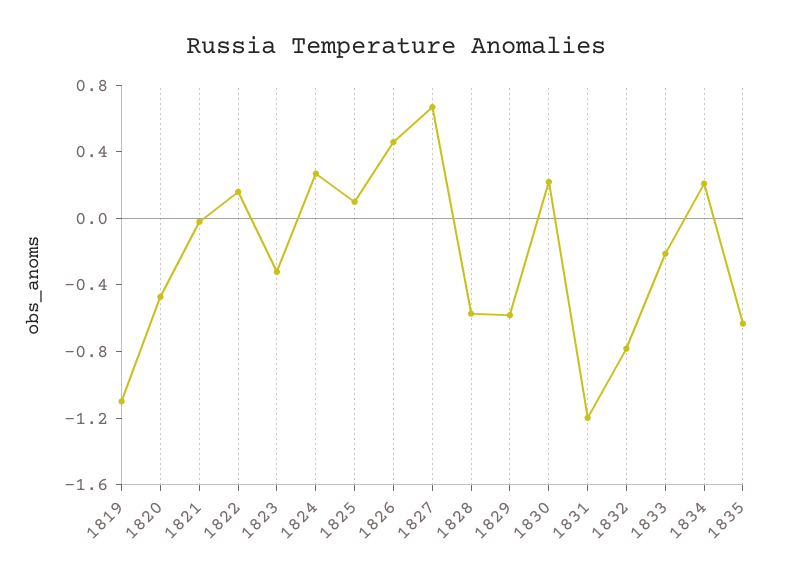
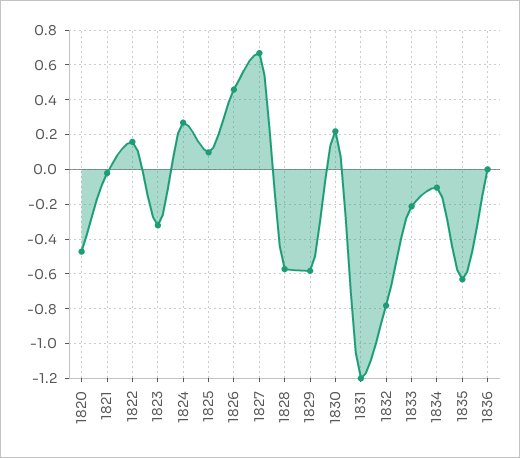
1819: -1.1 -> none
1834: 0.2 -> -0.1
1836: none -> 0

